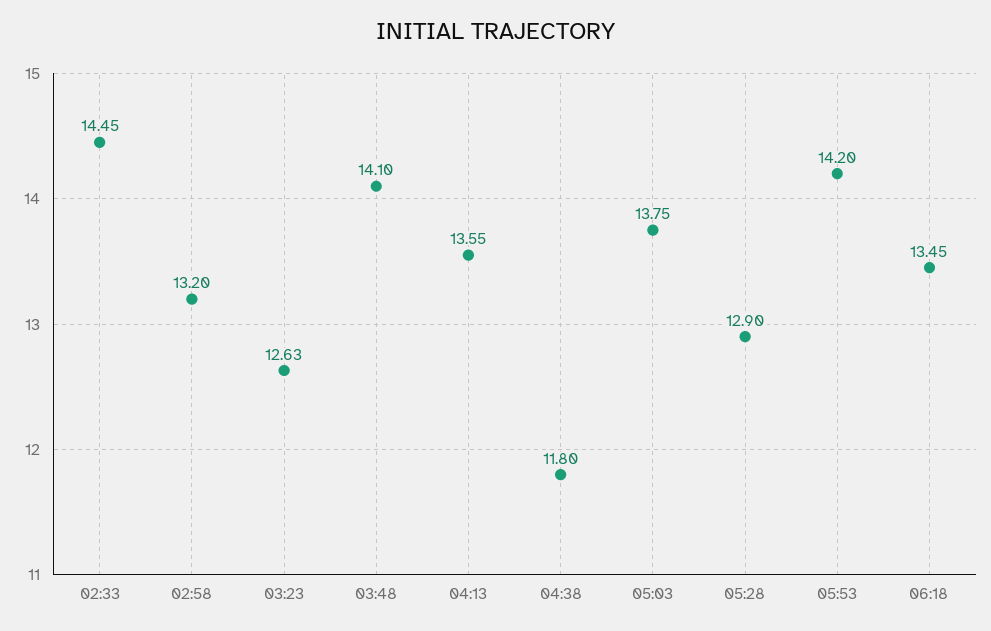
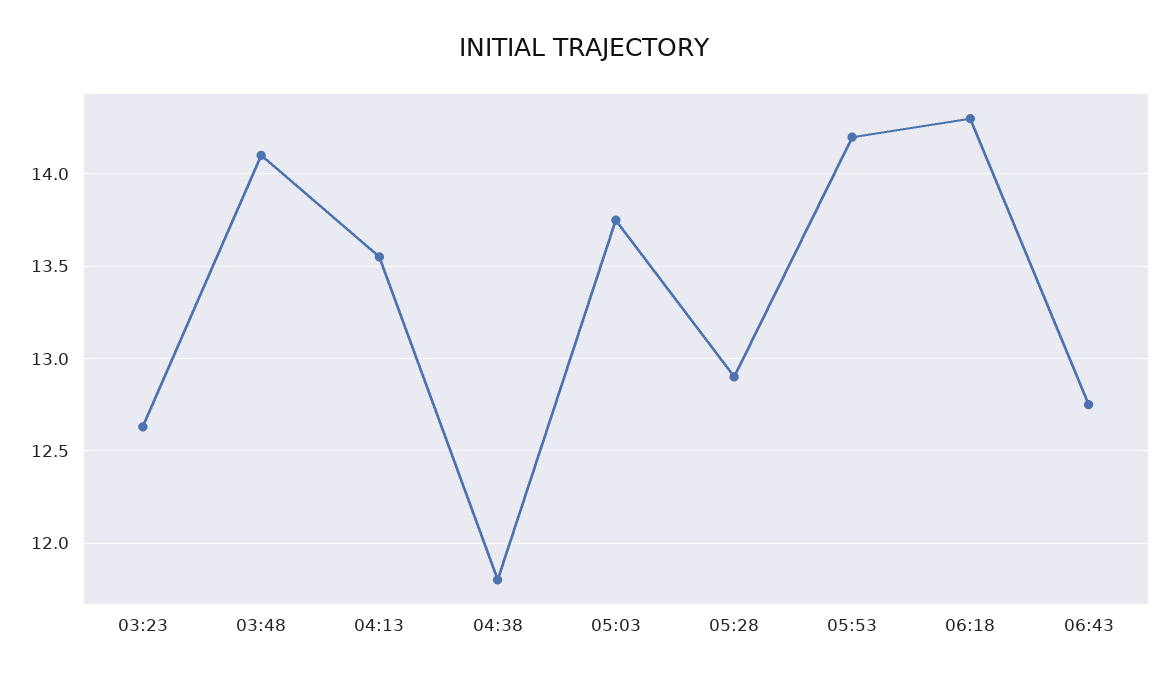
02:33: 14.45 -> none
02:58: 13.2 -> none
06:18: 13.45 -> 14.3
06:43: none -> 12.75

